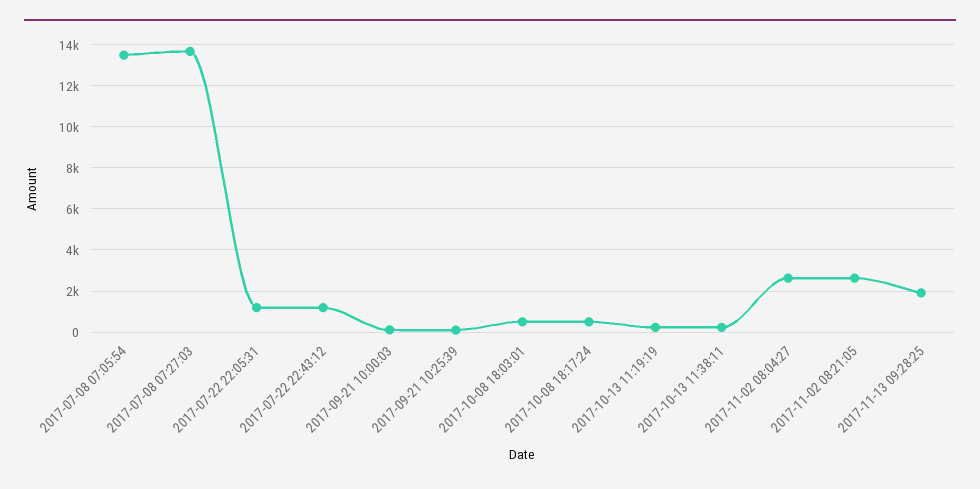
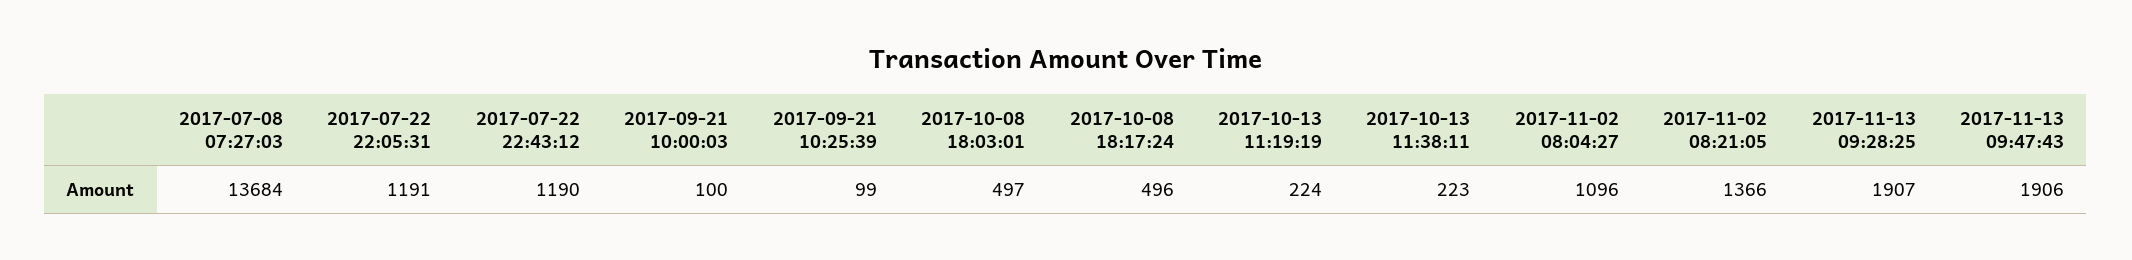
2017-07-08 07:05:54: 13500 -> none
2017-11-02 08:04:27: 2500 -> 1096
2017-11-02 08:21:05: 2500 -> 1366
2017-11-13 09:47:43: none -> 1906

